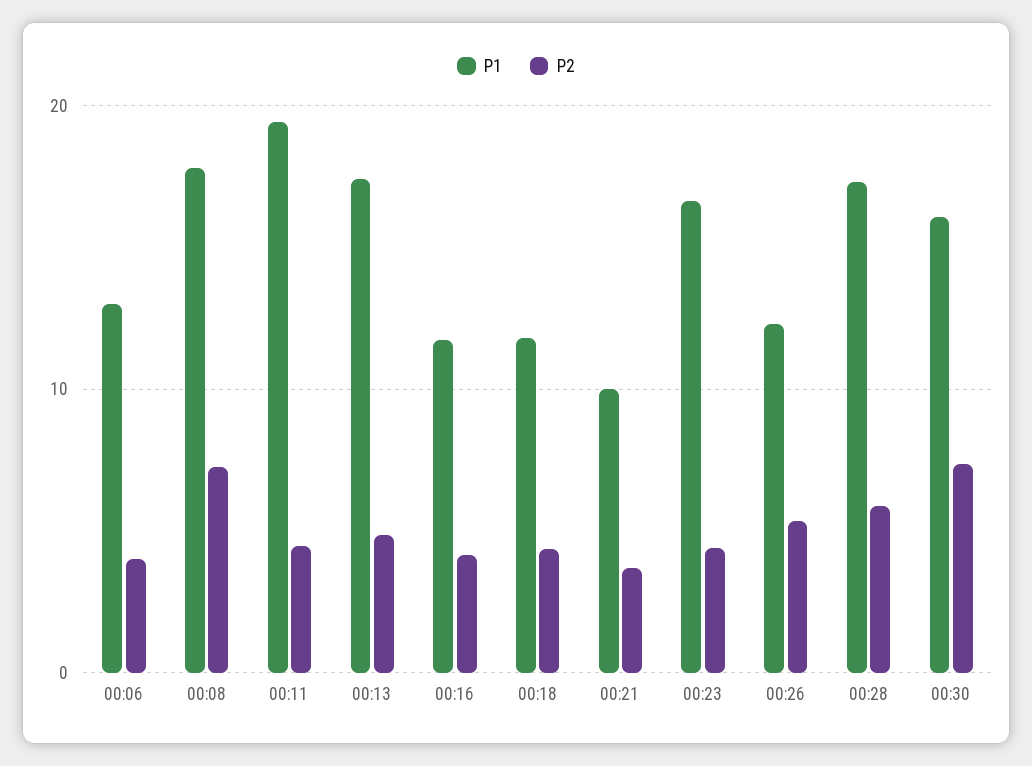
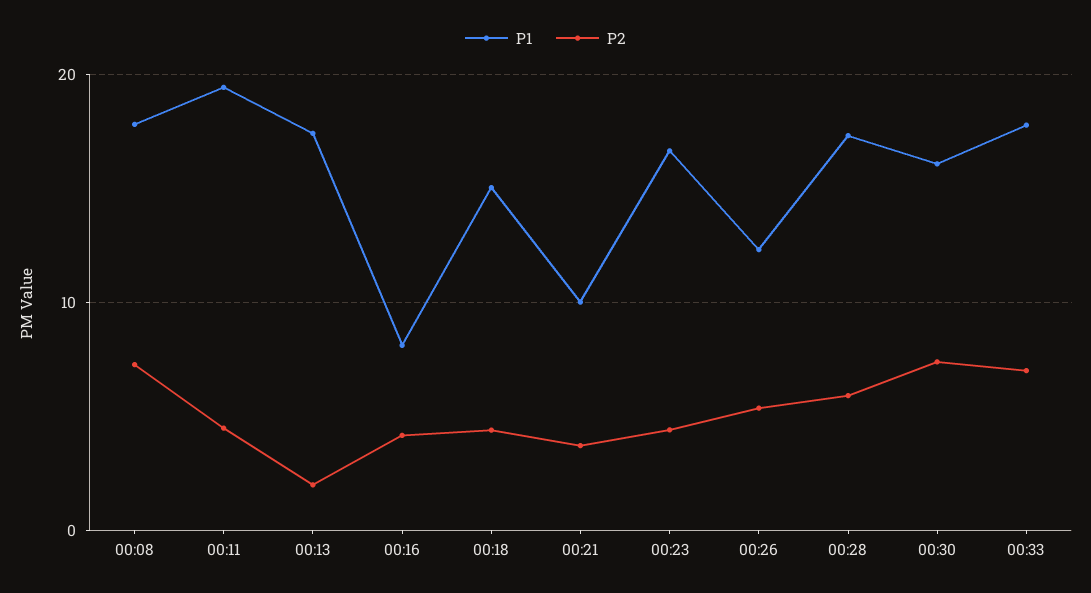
P1, 00:06: 13 -> none
P2, 00:06: 4 -> none
P2, 00:13: 5 -> 2
P1, 00:16: 12 -> 8
P1, 00:18: 12 -> 15
P1, 00:33: none -> 18
P2, 00:33: none -> 7

